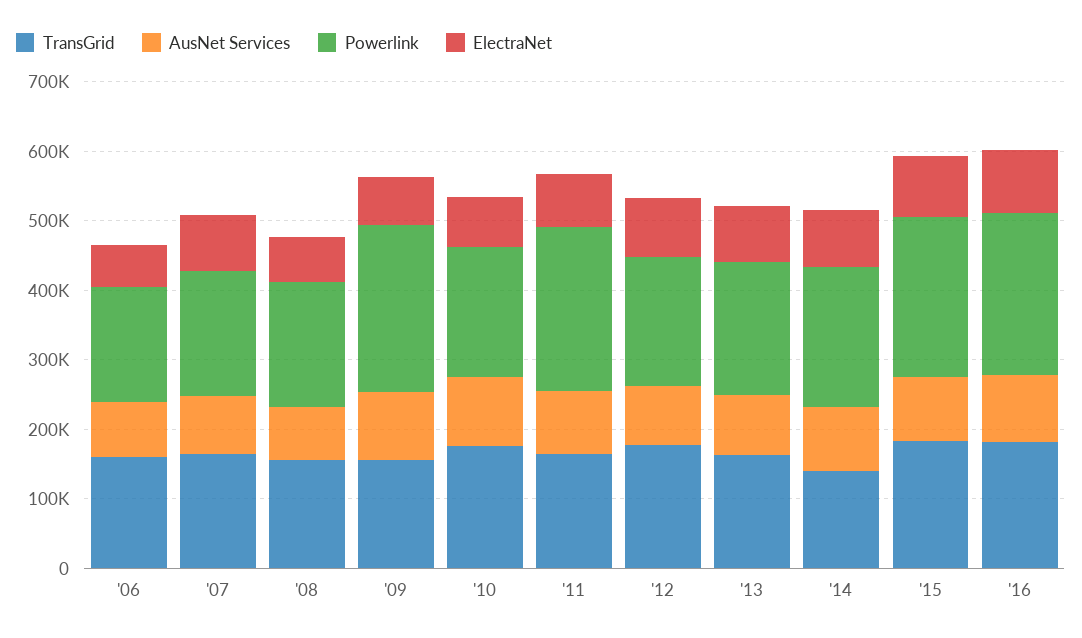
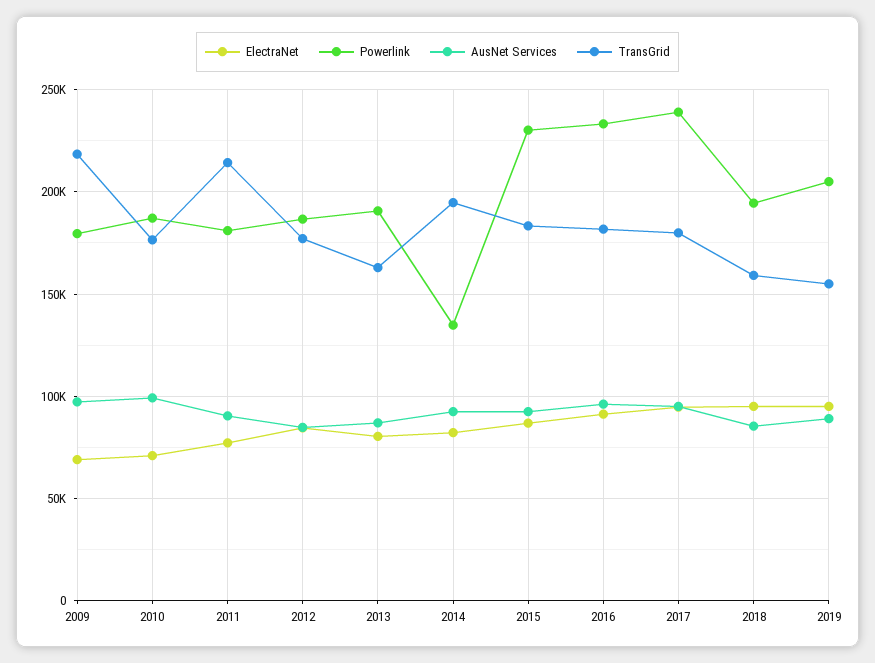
TransGrid, '06: 160000 -> none
AusNet Services, '06: 80000 -> none
Powerlink, '06: 160000 -> none
ElectraNet, '06: 60000 -> none
TransGrid, '07: 160000 -> none
AusNet Services, '07: 80000 -> none
Powerlink, '07: 180000 -> none
ElectraNet, '07: 80000 -> none
TransGrid, '08: 160000 -> none
AusNet Services, '08: 80000 -> none
Powerlink, '08: 180000 -> none
ElectraNet, '08: 60000 -> none
TransGrid, '09: 160000 -> 220000
Powerlink, '09: 240000 -> 180000
TransGrid, '11: 160000 -> 215000
Powerlink, '11: 240000 -> 180000
TransGrid, '14: 140000 -> 195000
Powerlink, '14: 200000 -> 135000
ElectraNet, 2017: none -> 95000
Powerlink, 2017: none -> 240000
AusNet Services, 2017: none -> 95000
TransGrid, 2017: none -> 180000
ElectraNet, 2018: none -> 95000
Powerlink, 2018: none -> 195000
AusNet Services, 2018: none -> 85000
TransGrid, 2018: none -> 160000
ElectraNet, 2019: none -> 95000
Powerlink, 2019: none -> 205000
AusNet Services, 2019: none -> 90000
TransGrid, 2019: none -> 155000

